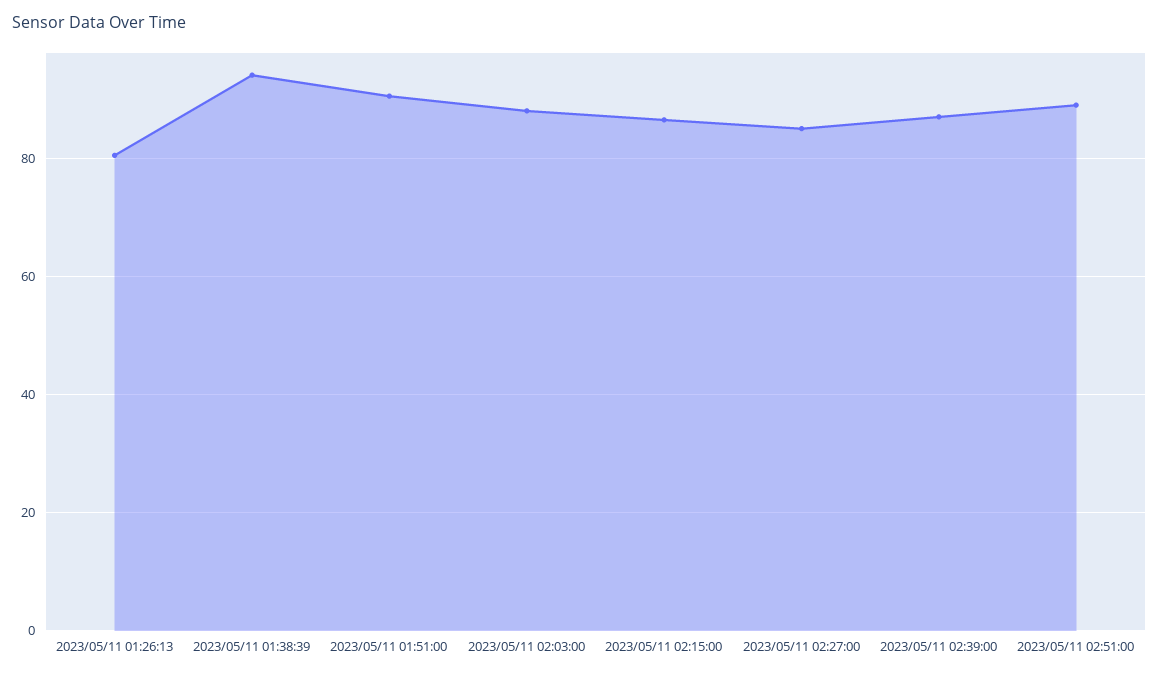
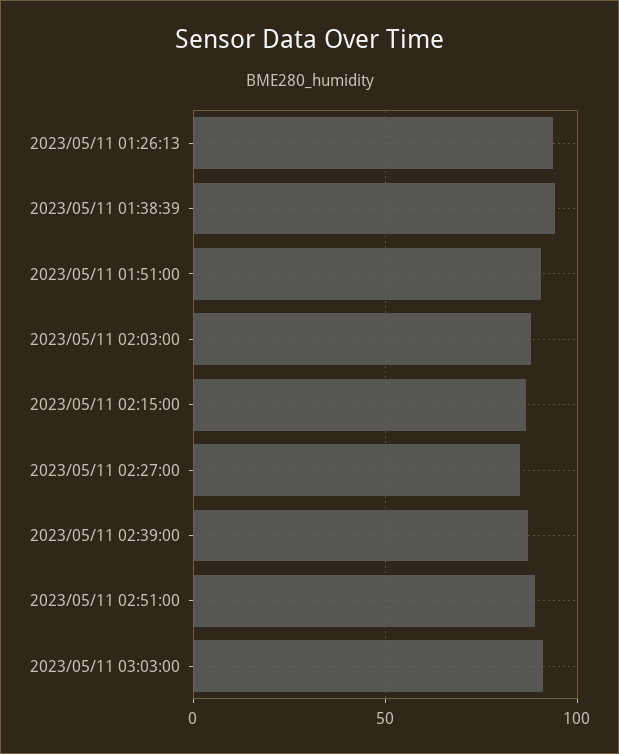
2023/05/11 01:26:13: 80 -> 95
2023/05/11 03:03:00: none -> 90

